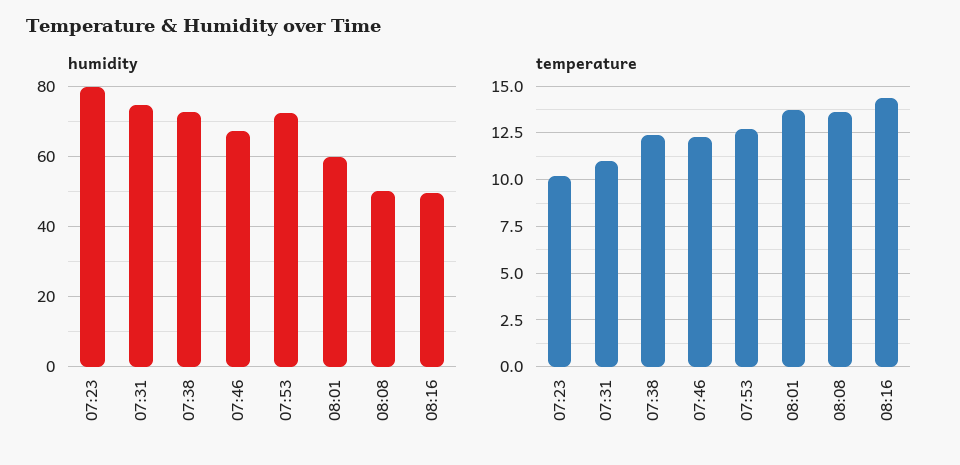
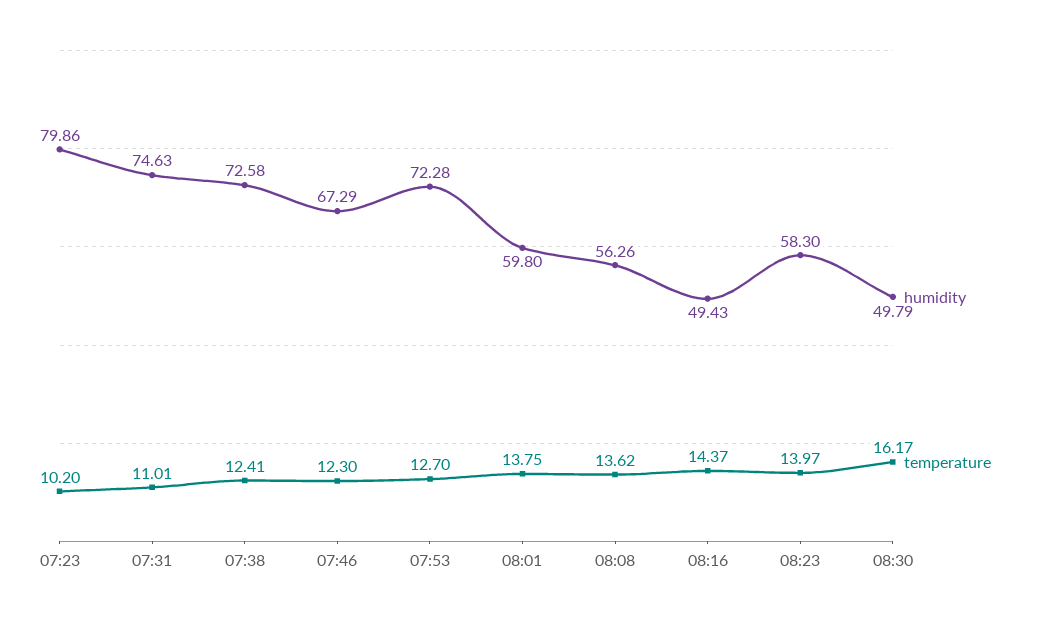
humidity, 08:08: 50 -> 56.26
humidity, 08:23: none -> 58.3
temperature, 08:23: none -> 13.97
humidity, 08:30: none -> 49.79
temperature, 08:30: none -> 16.17

